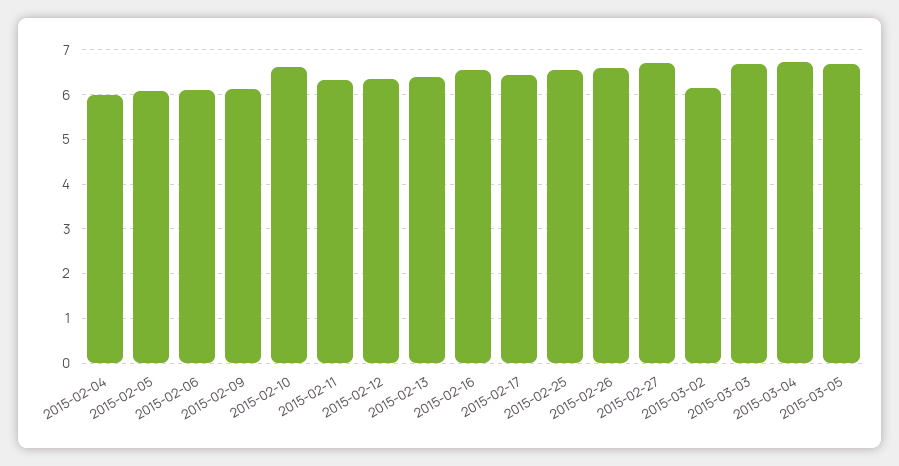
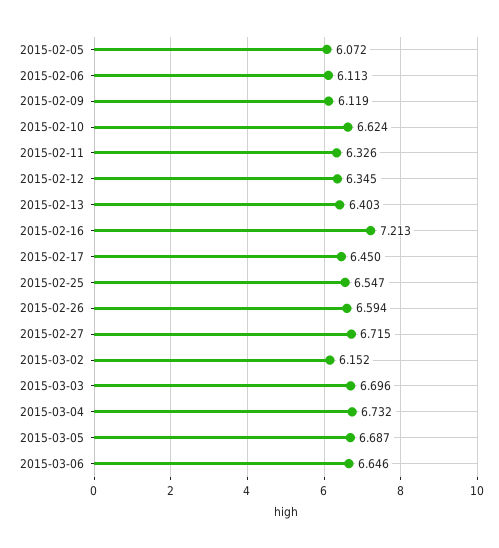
2015-02-04: 6 -> none
2015-02-16: 6.6 -> 7.213
2015-03-06: none -> 6.646

